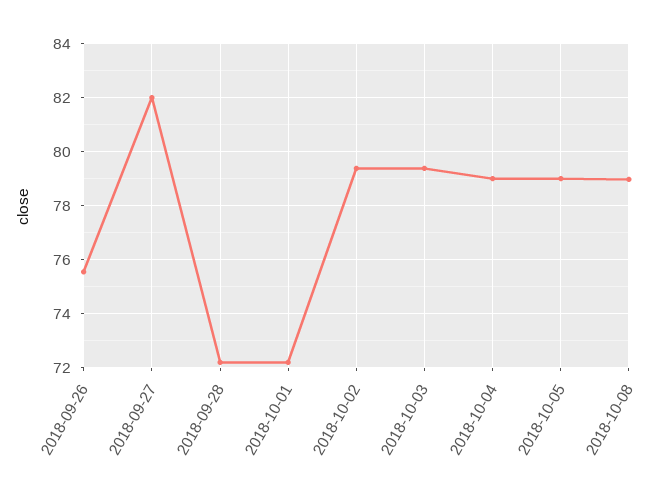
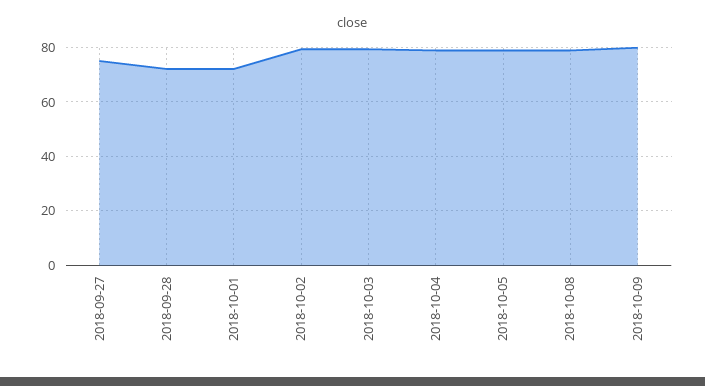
2018-09-26: 75.5 -> none
2018-09-27: 82 -> 75
2018-10-09: none -> 80

